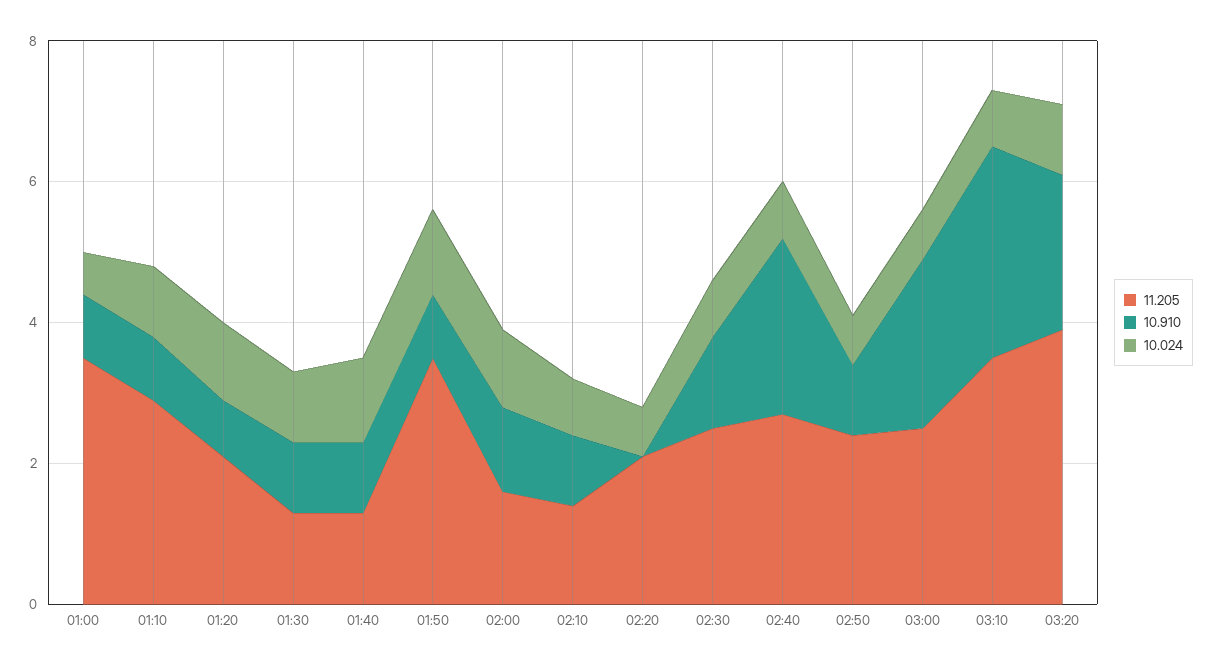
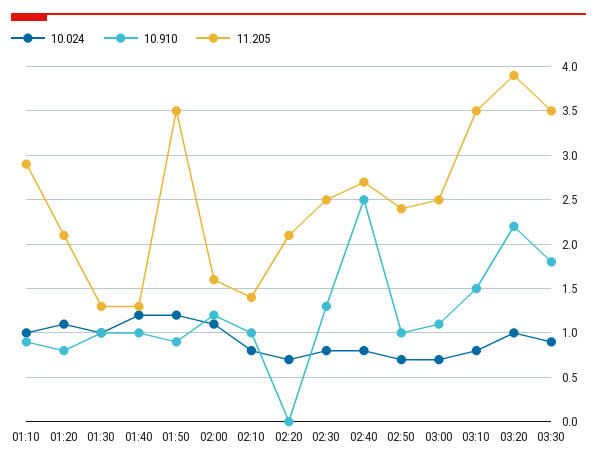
11.205, 01:00: 3.5 -> none
10.910, 01:00: 1 -> none
10.024, 01:00: 0.5 -> none
10.910, 03:00: 2.5 -> 1.1
10.910, 03:10: 3 -> 1.5
10.024, 03:30: none -> 0.9
10.910, 03:30: none -> 1.8
11.205, 03:30: none -> 3.5

